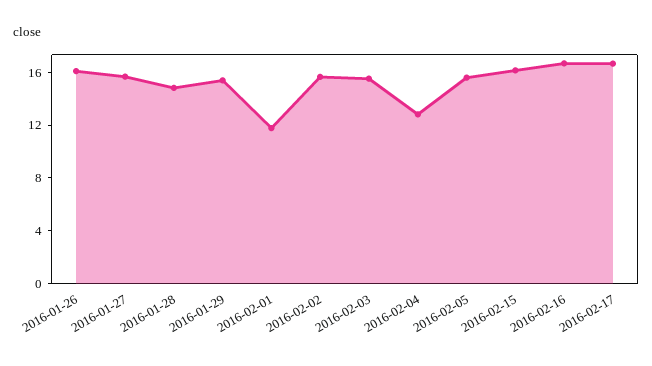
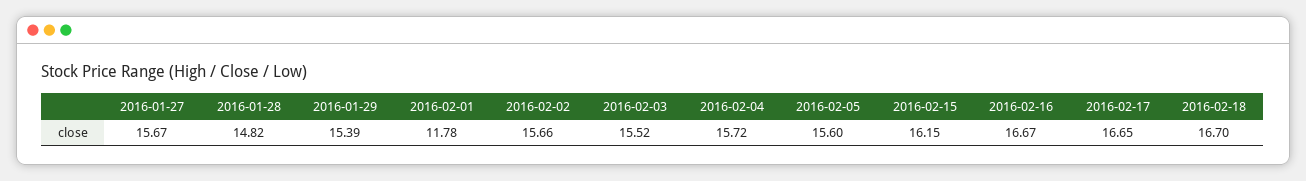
2016-01-26: 16 -> none
2016-02-04: 13 -> 15.72
2016-02-18: none -> 16.7

